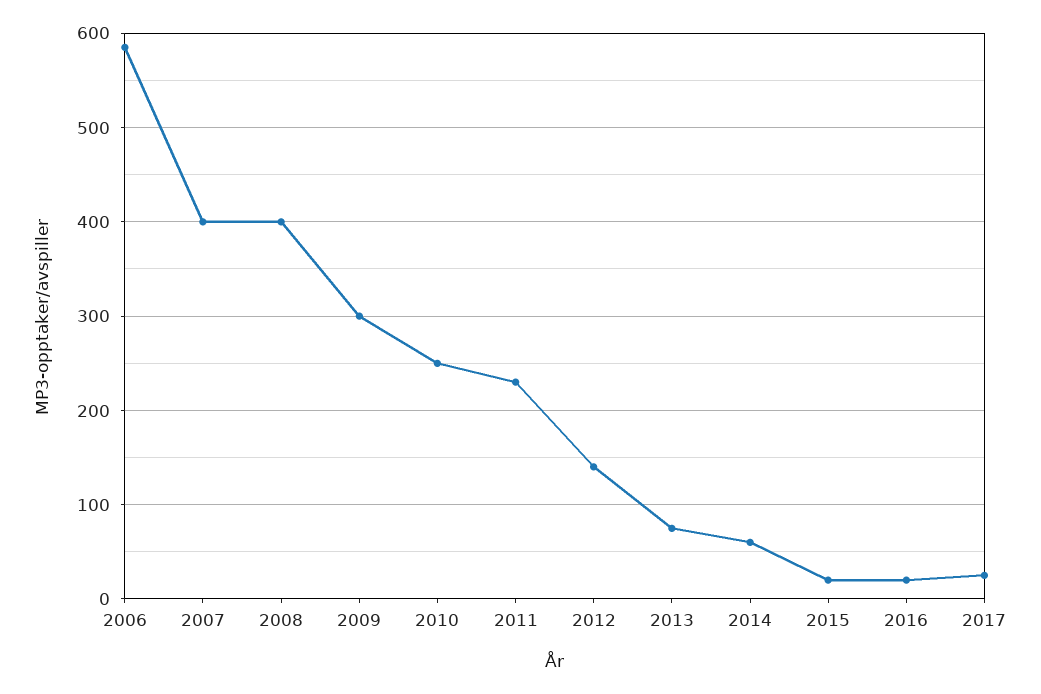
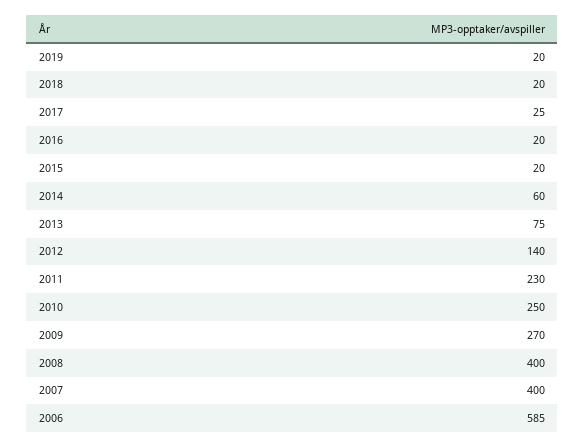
2009: 300 -> 270
2019: none -> 20
2018: none -> 20

